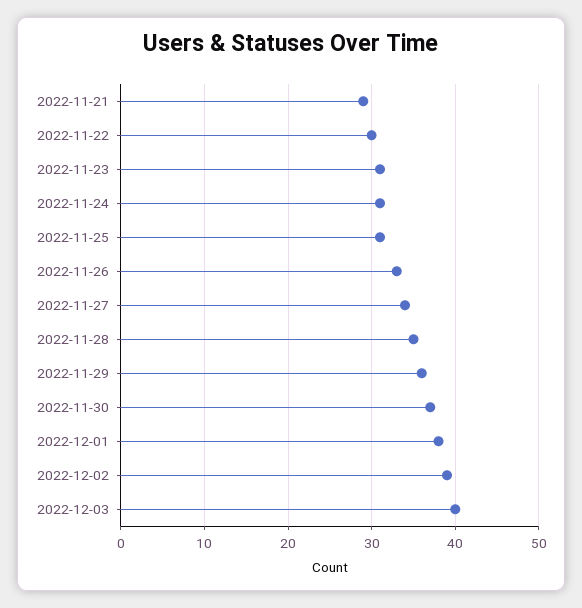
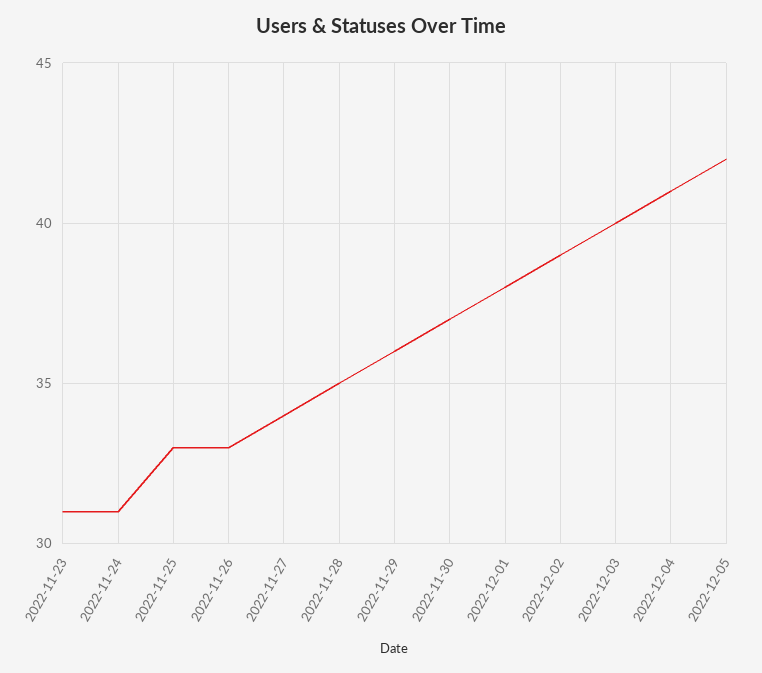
2022-11-21: 29 -> none
2022-11-22: 30 -> none
2022-11-25: 31 -> 33
2022-12-04: none -> 41
2022-12-05: none -> 42

